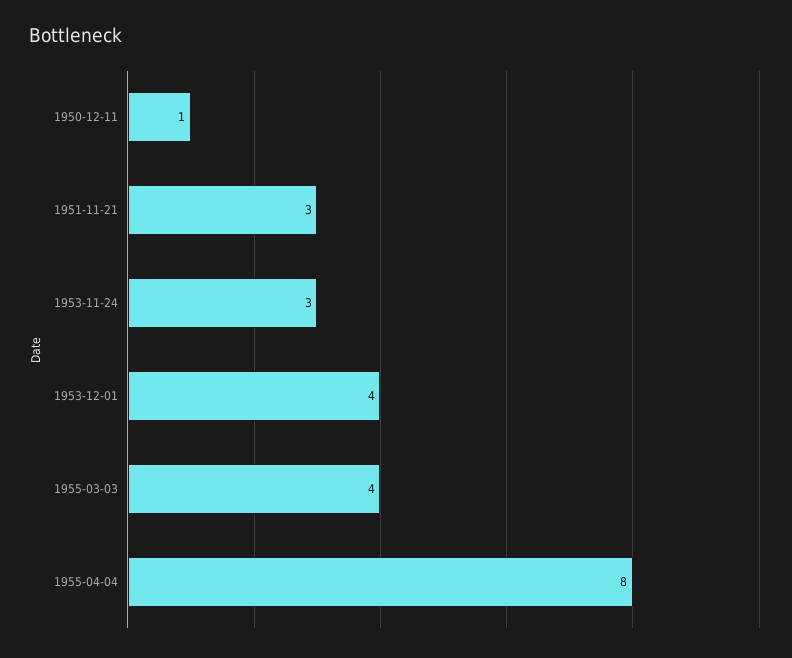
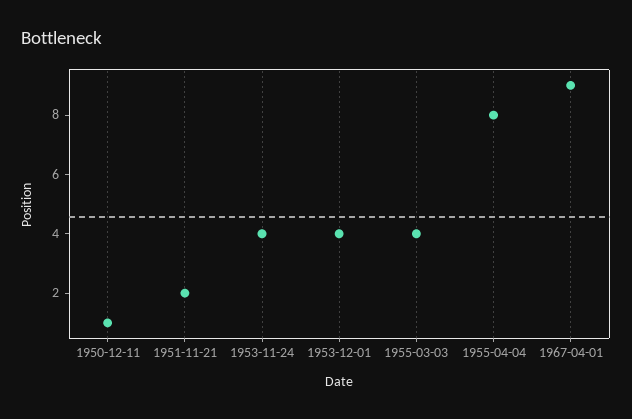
1951-11-21: 3 -> 2
1953-11-24: 3 -> 4
1967-04-01: none -> 9

